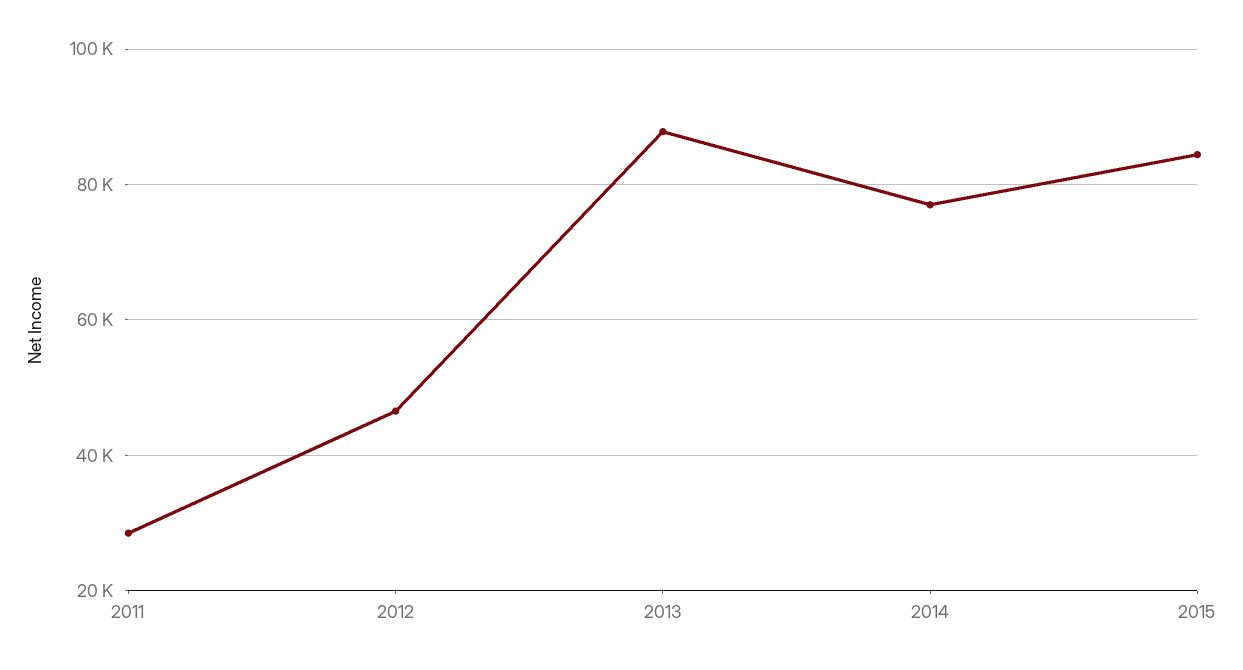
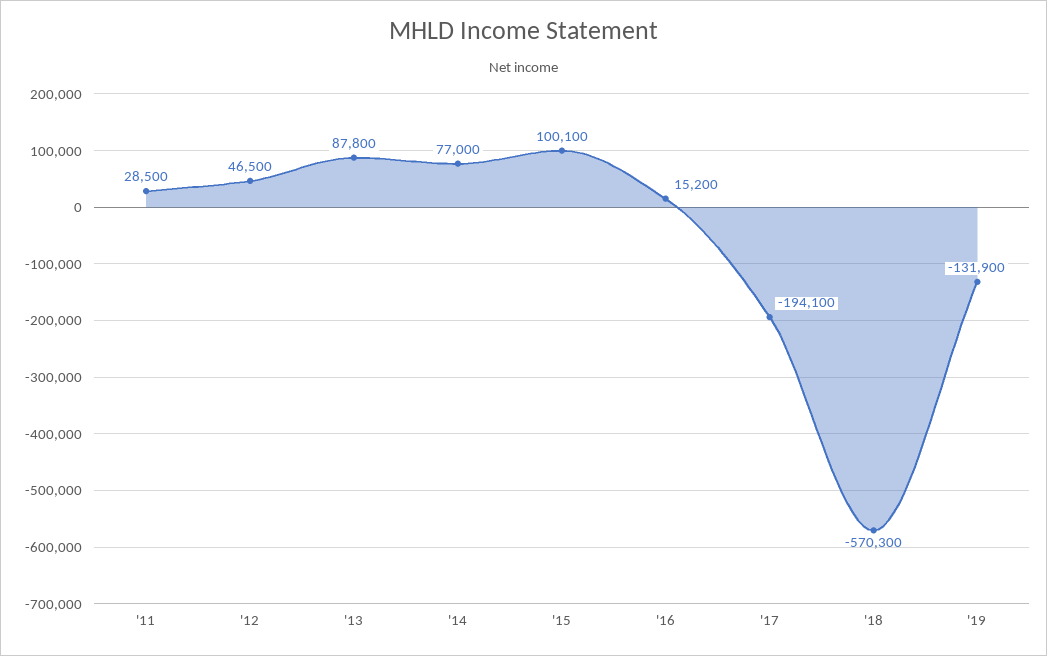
2015: 84000 -> 100100
'16: none -> 15200
'17: none -> -194100
'18: none -> -570300
'19: none -> -131900

